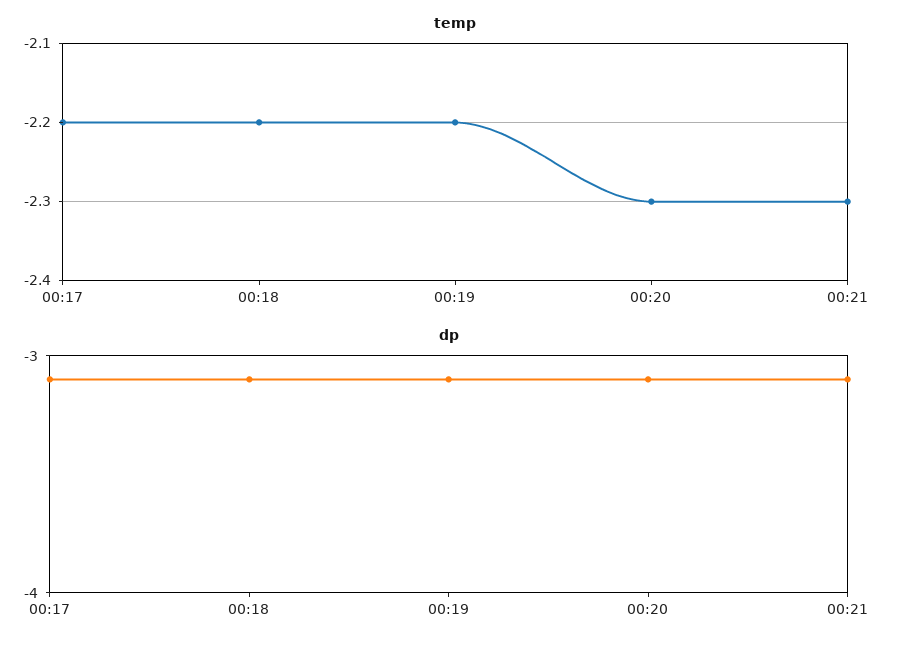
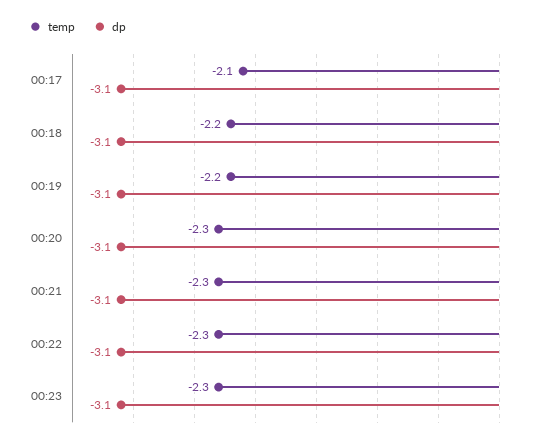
temp, 00:17: -2.2 -> -2.1
temp, 00:22: none -> -2.3
dp, 00:22: none -> -3.1
temp, 00:23: none -> -2.3
dp, 00:23: none -> -3.1

